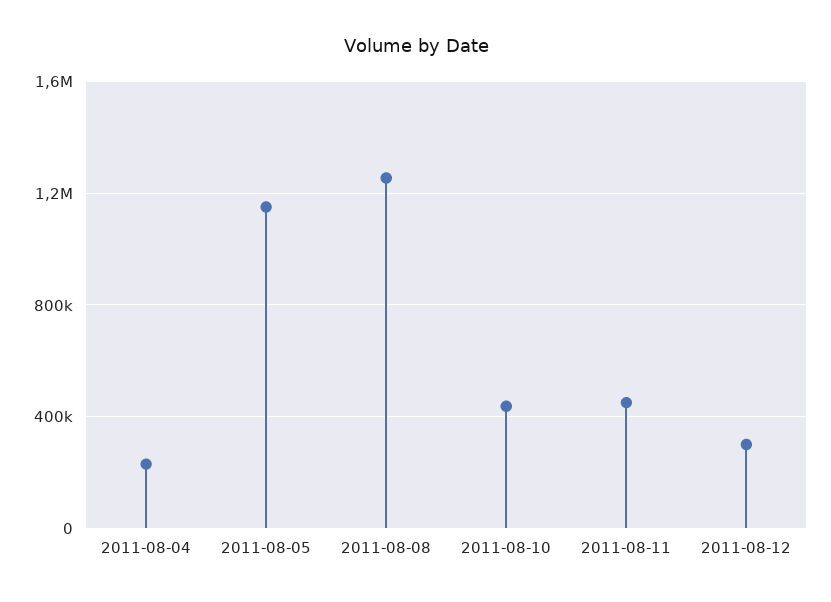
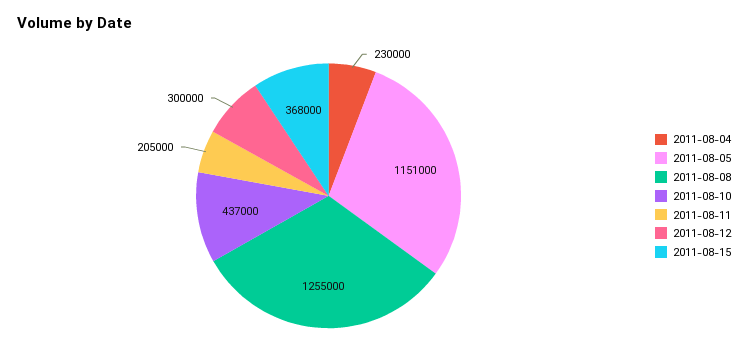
2011-08-11: 450000 -> 205000
2011-08-15: none -> 368000

